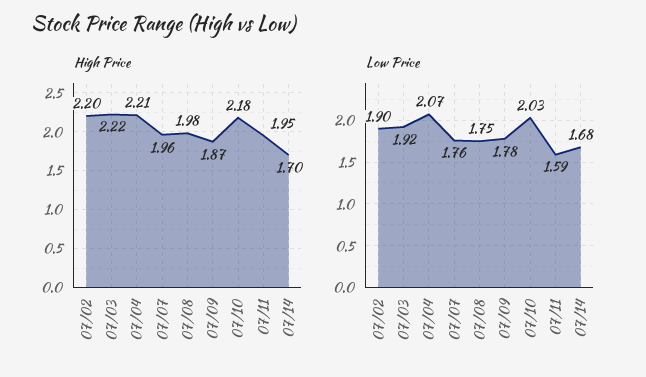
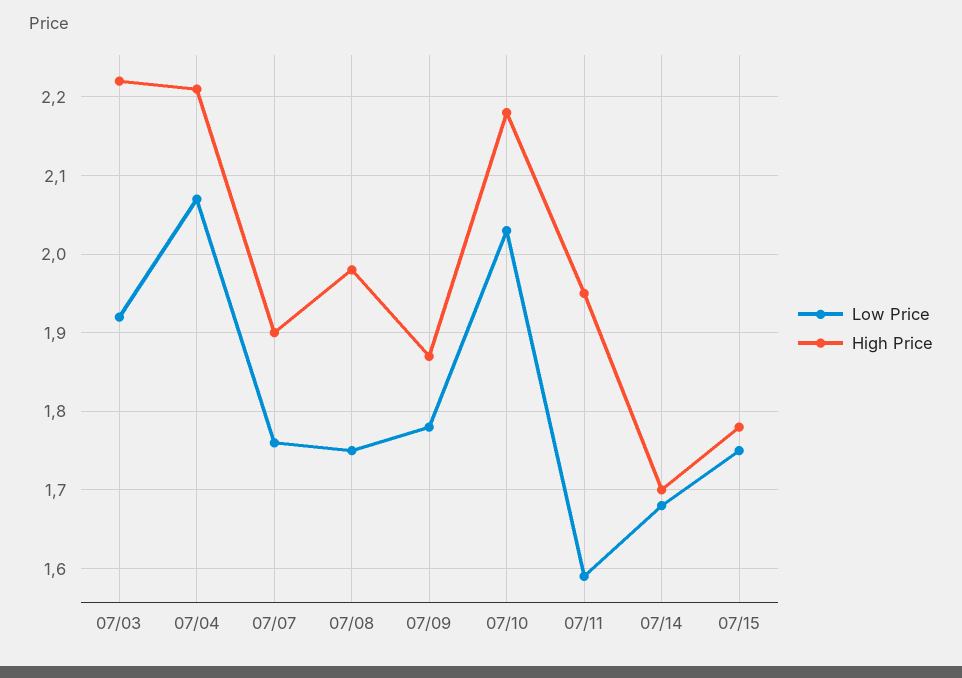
High Price, 07/02: 2.2 -> none
High Price, 07/07: 1.96 -> 1.9
Low Price, 07/02: 1.9 -> none
Low Price, 07/15: none -> 1.75
High Price, 07/15: none -> 1.78

